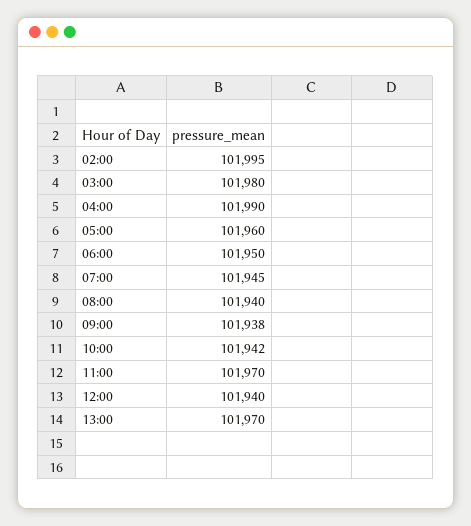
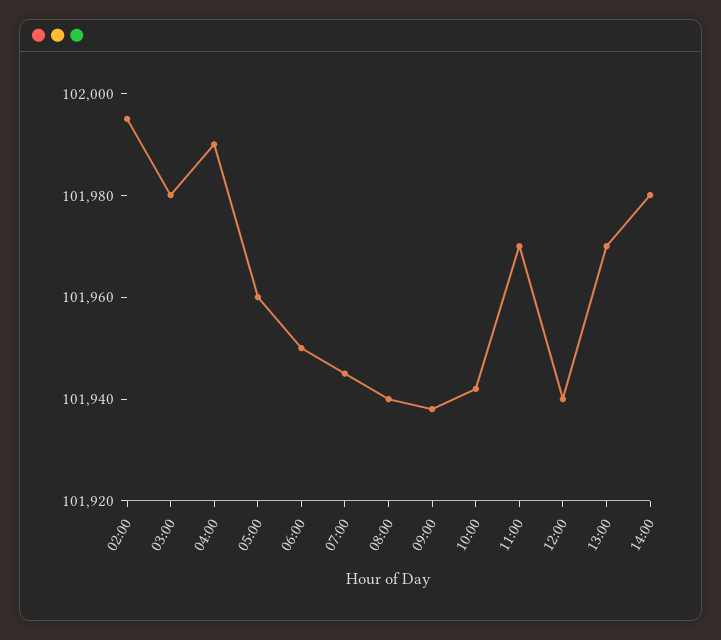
14:00: none -> 101980

